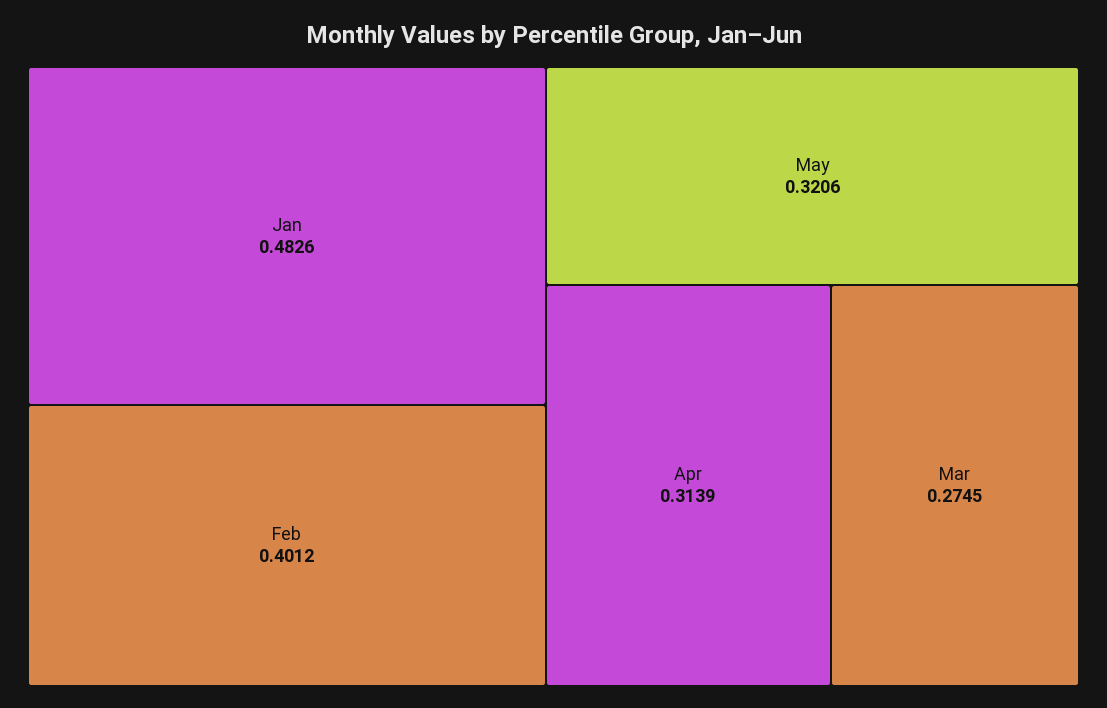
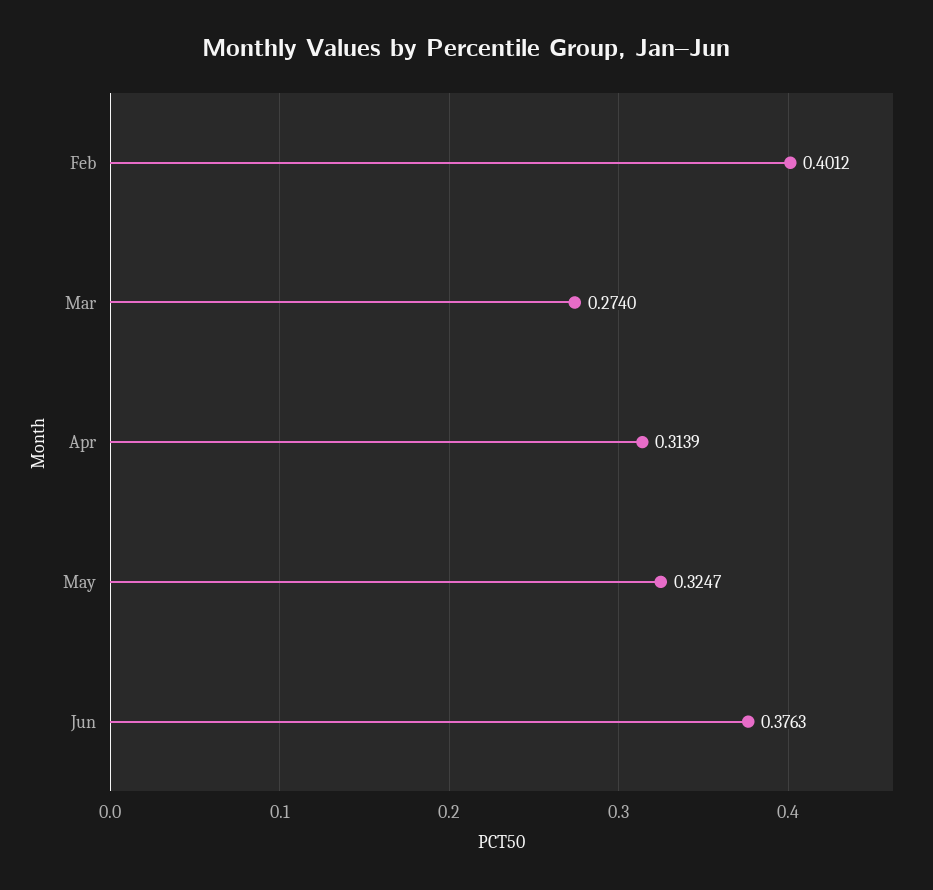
Jan: 0.4826 -> none
May: 0.3206 -> 0.3247
Mar: 0.2745 -> 0.274
Jun: none -> 0.3763

